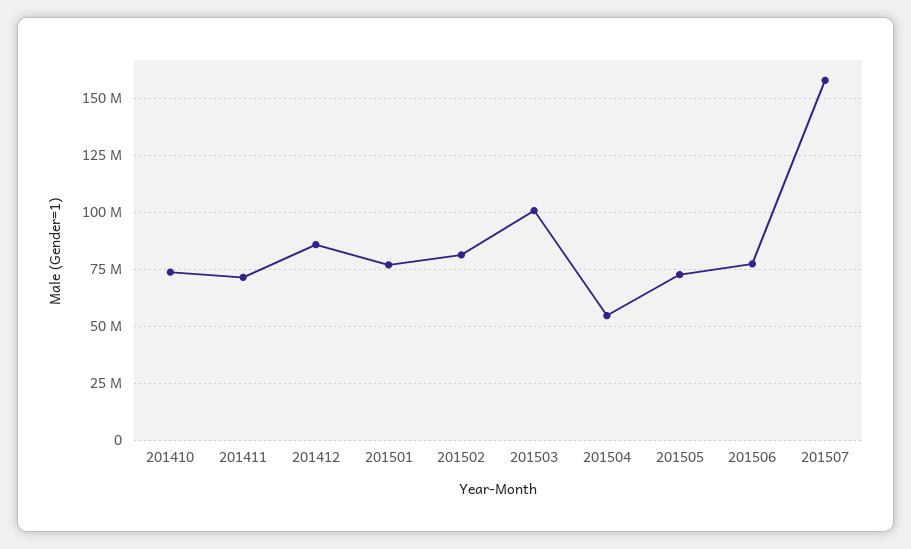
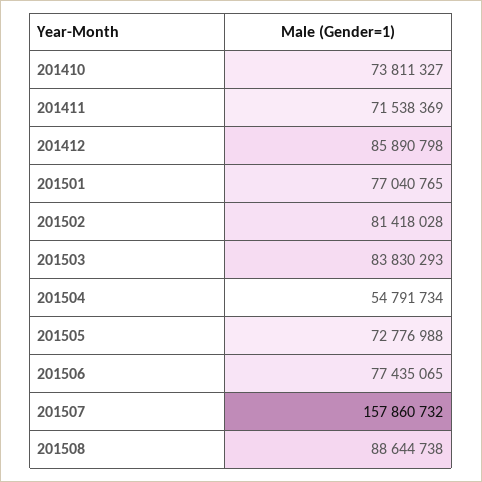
201503: 100000000 -> 83830293
201508: none -> 88644738

